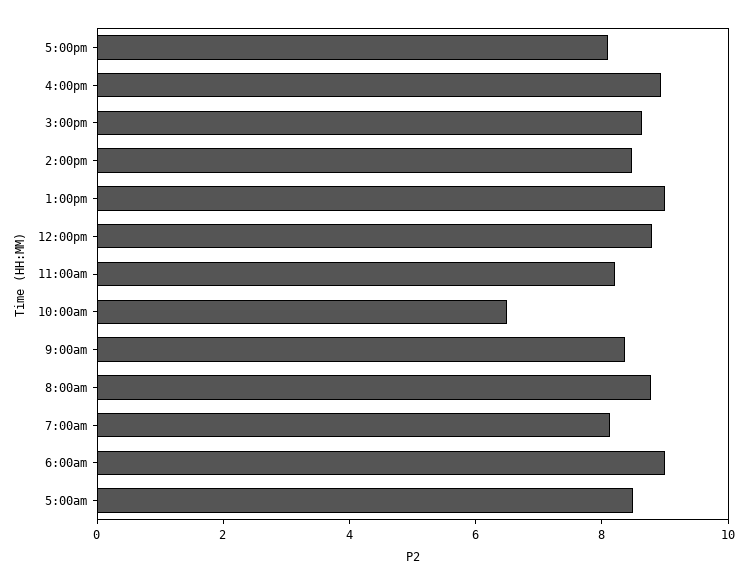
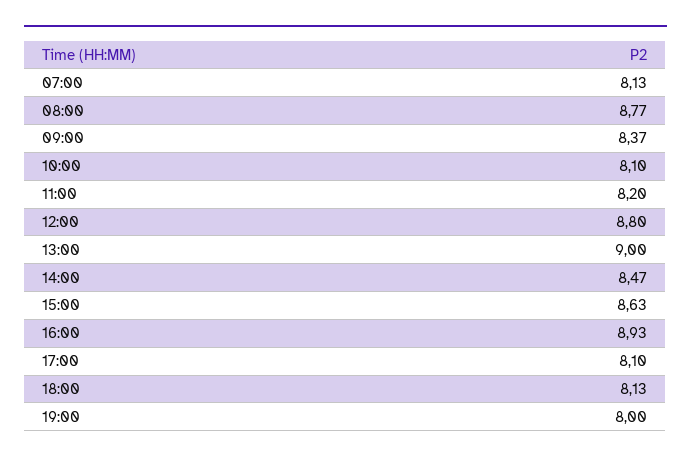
10:00am: 6.5 -> 8.1
6:00am: 9 -> none
5:00am: 8.5 -> none
18:00: none -> 8.13
19:00: none -> 8

